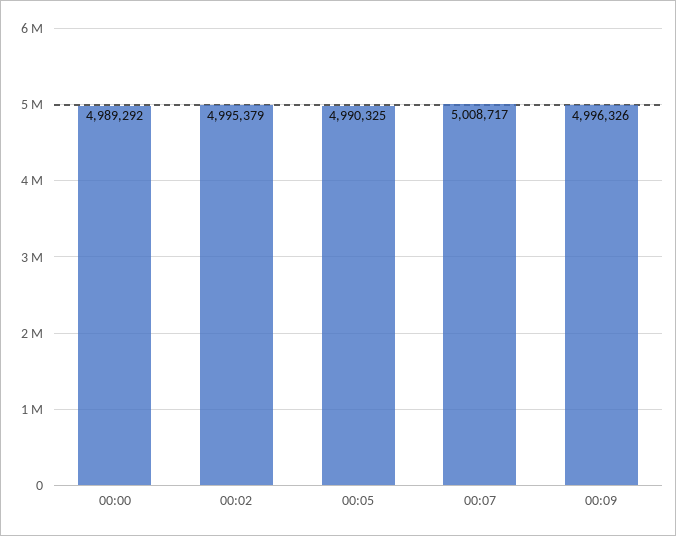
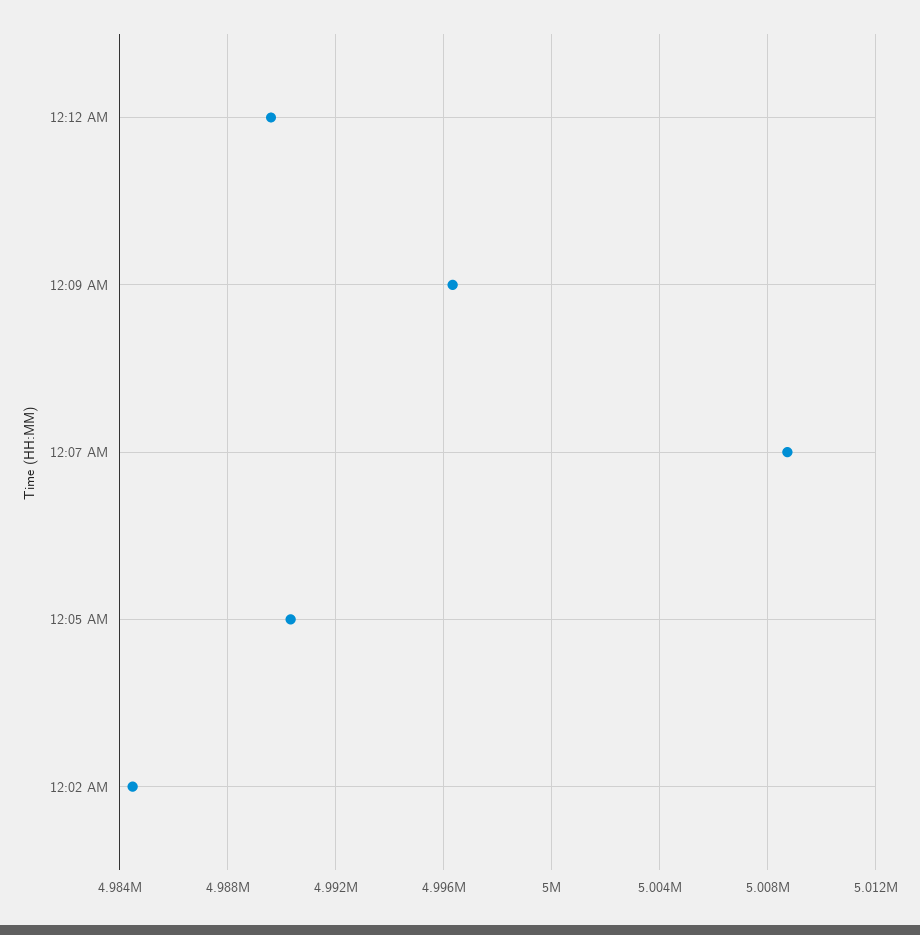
00:00: 4989292 -> none
00:02: 4995379 -> 4984500
12:12 AM: none -> 4989500

